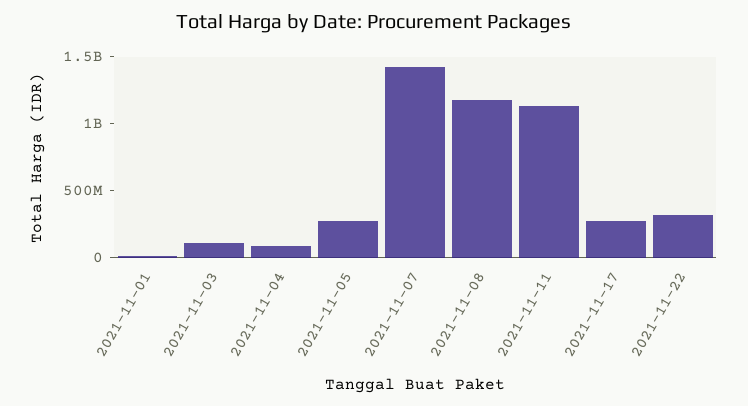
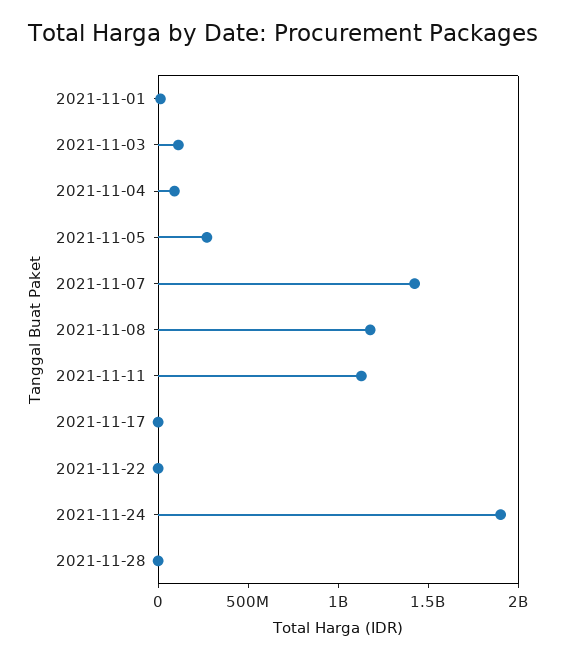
2021-11-17: 300000000 -> 0
2021-11-22: 300000000 -> 0
2021-11-24: none -> 1900000000
2021-11-28: none -> 0

